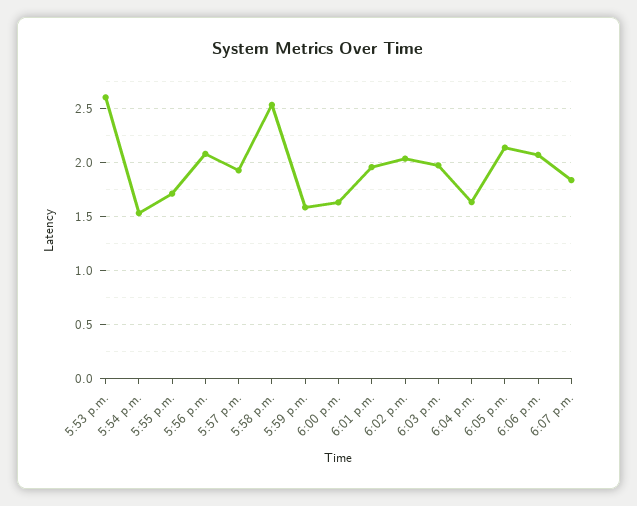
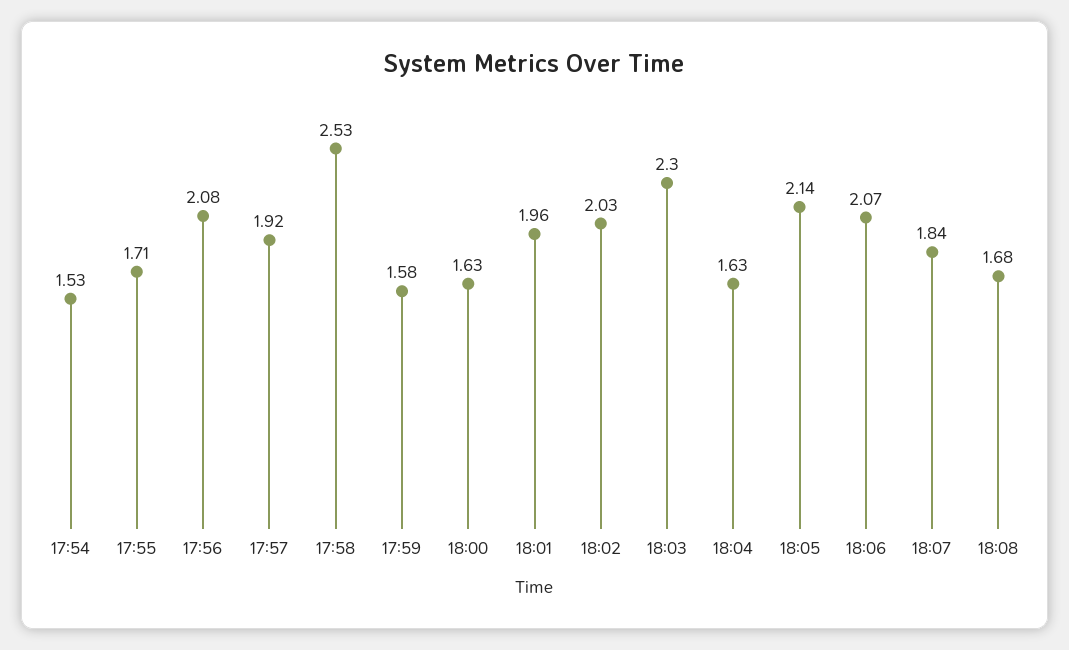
5:53 p.m.: 2.6 -> none
6:03 p.m.: 2 -> 2.3
18:08: none -> 1.68

